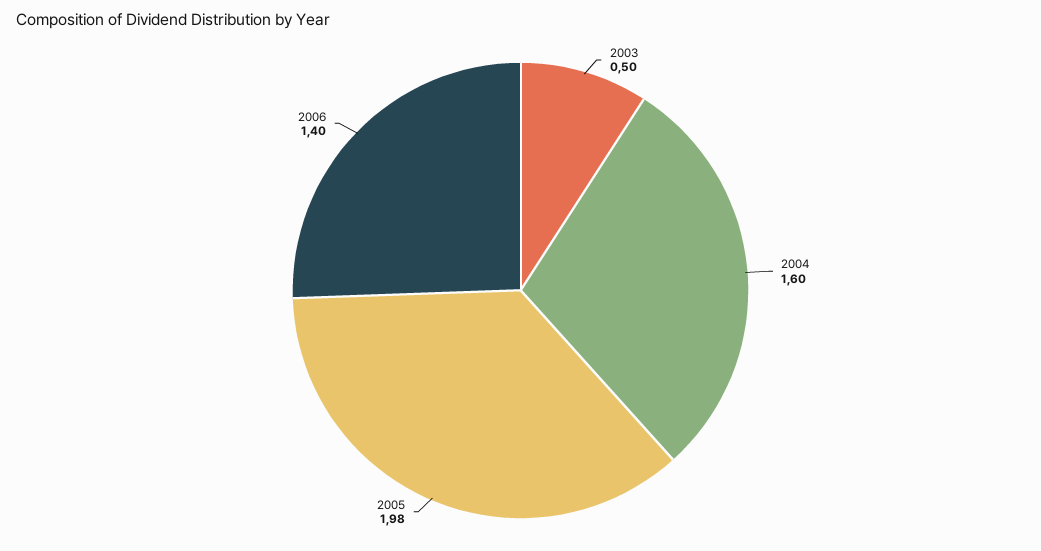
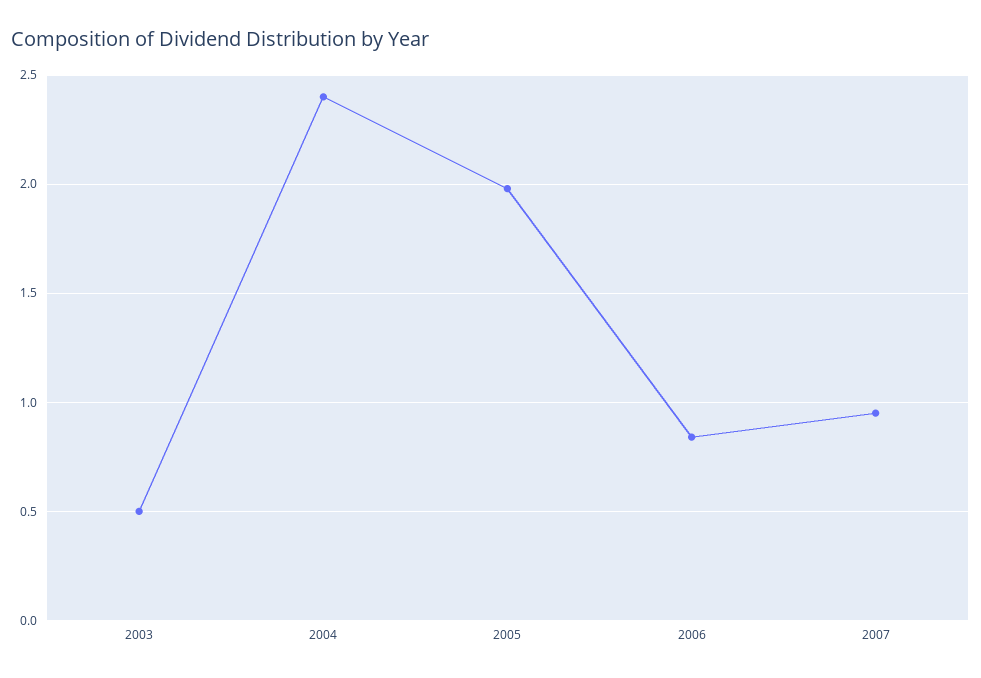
2004: 1.6 -> 2.4
2006: 1.4 -> 0.85
2007: none -> 0.95

